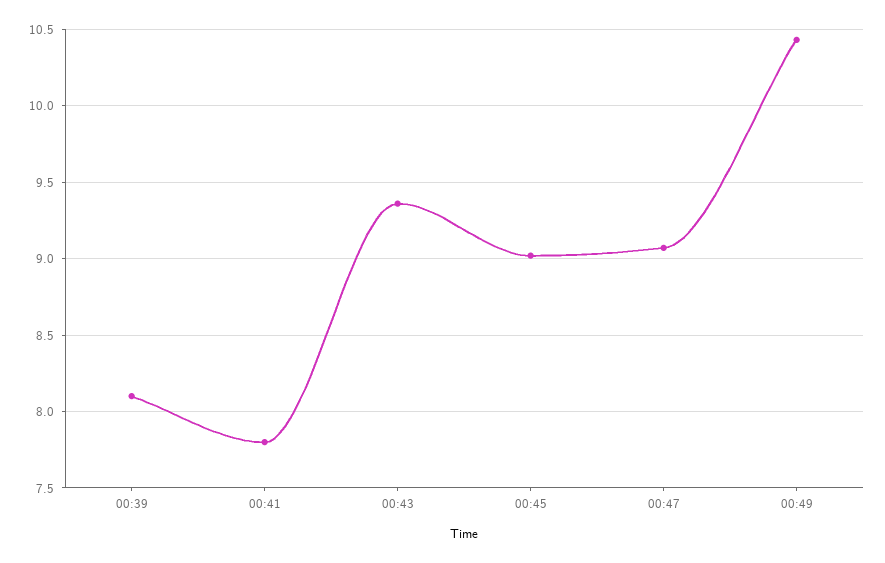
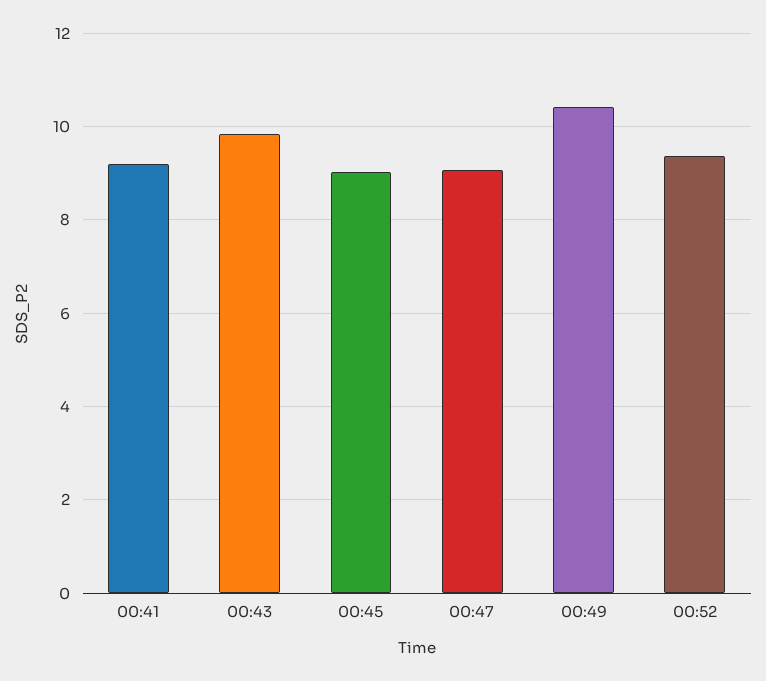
00:39: 8.1 -> none
00:41: 7.8 -> 9.2
00:43: 9.35 -> 9.8
00:52: none -> 9.4

